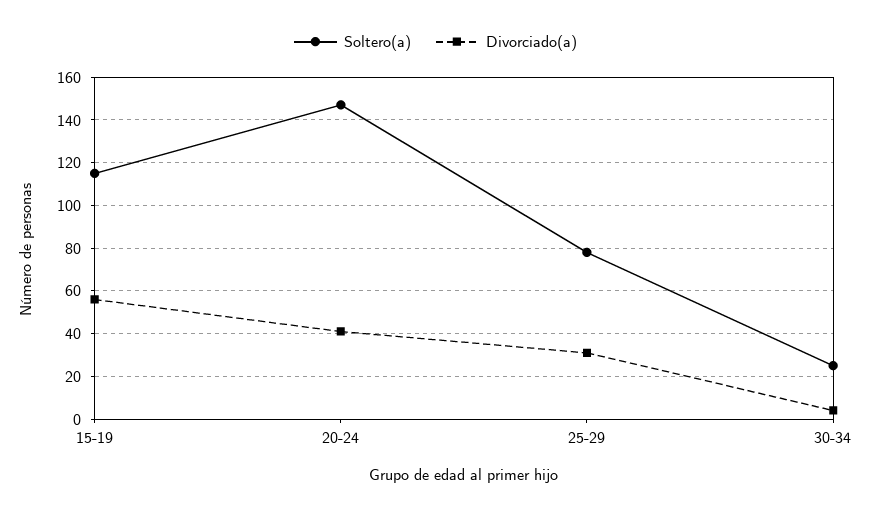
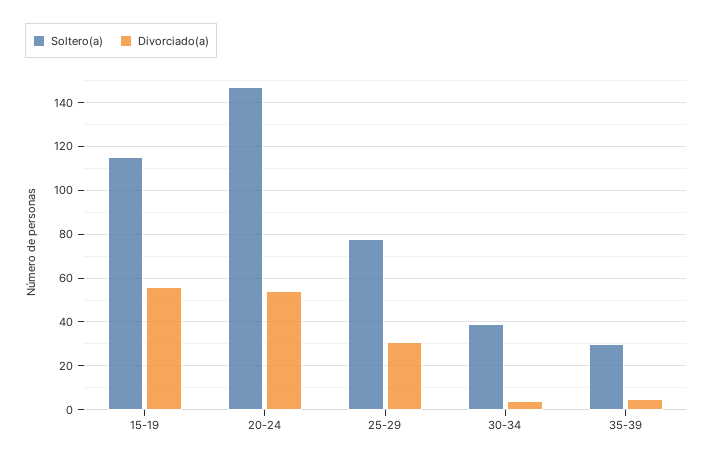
Divorciado(a), 20-24: 40 -> 55
Soltero(a), 30-34: 25 -> 40
Soltero(a), 35-39: none -> 30
Divorciado(a), 35-39: none -> 5

